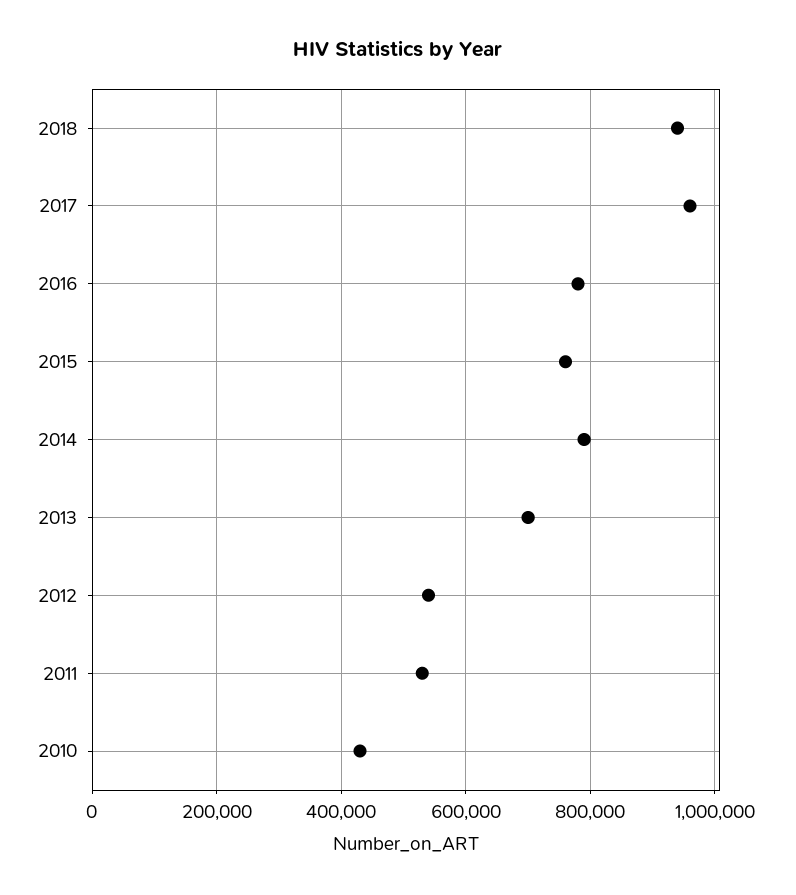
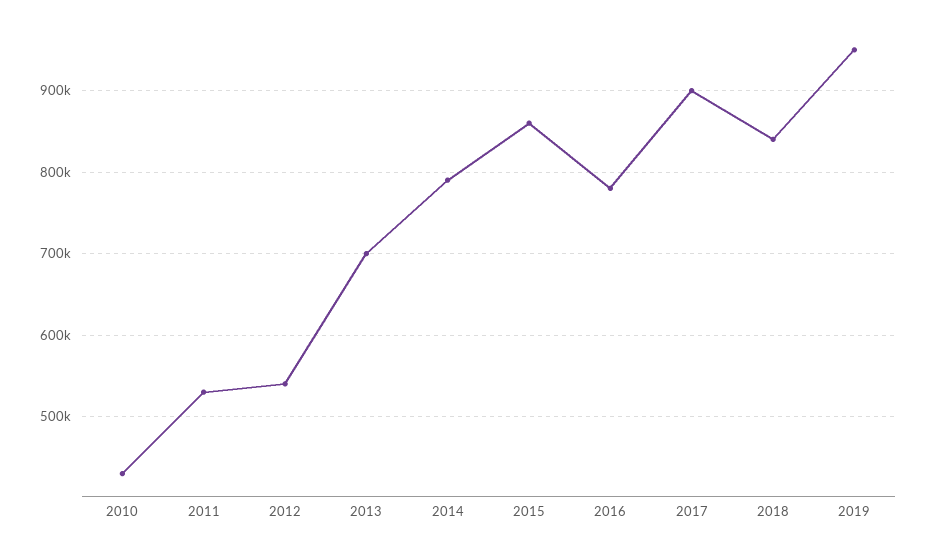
2018: 940000 -> 840000
2017: 960000 -> 900000
2015: 760000 -> 860000
2019: none -> 950000

